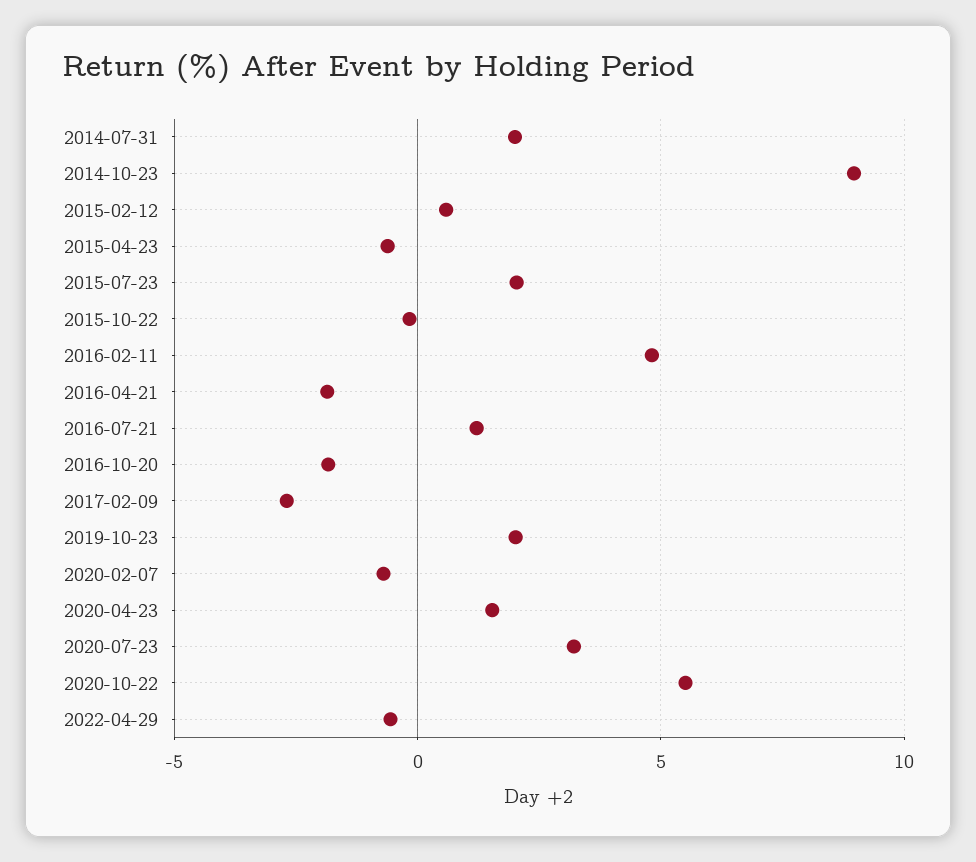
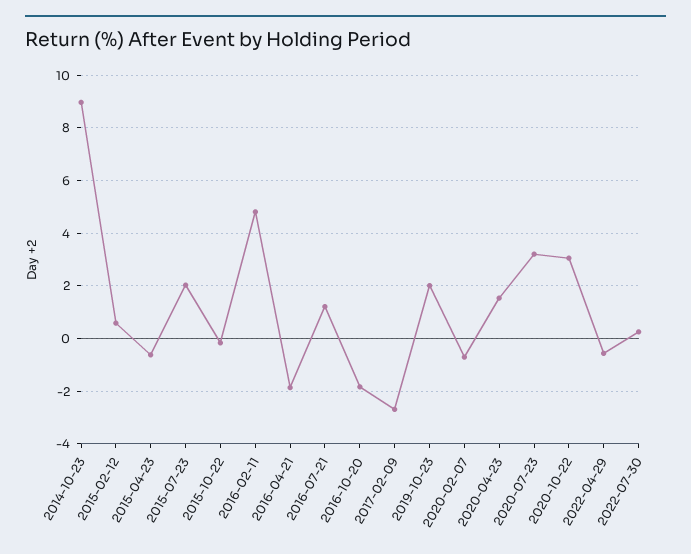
2014-07-31: 2 -> none
2020-10-22: 5.5 -> 3
2022-07-30: none -> 0.25

